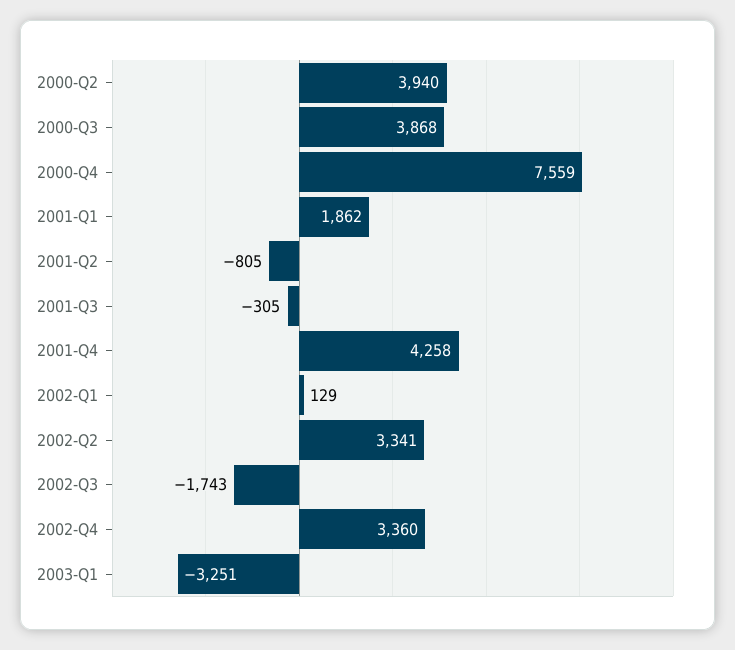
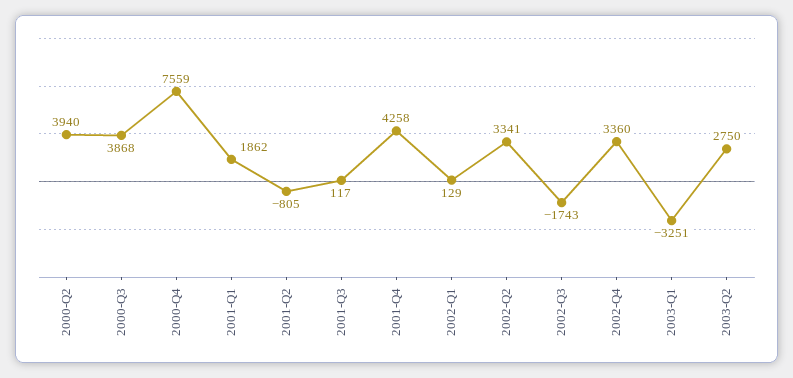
2001-Q3: -305 -> 117
2003-Q2: none -> 2750

